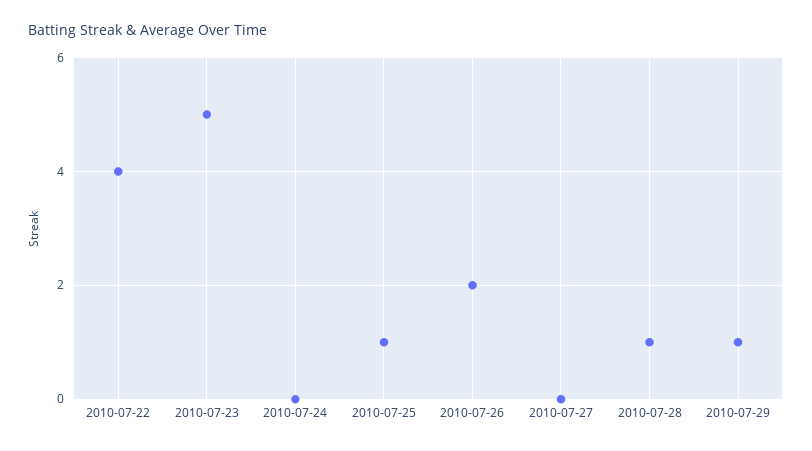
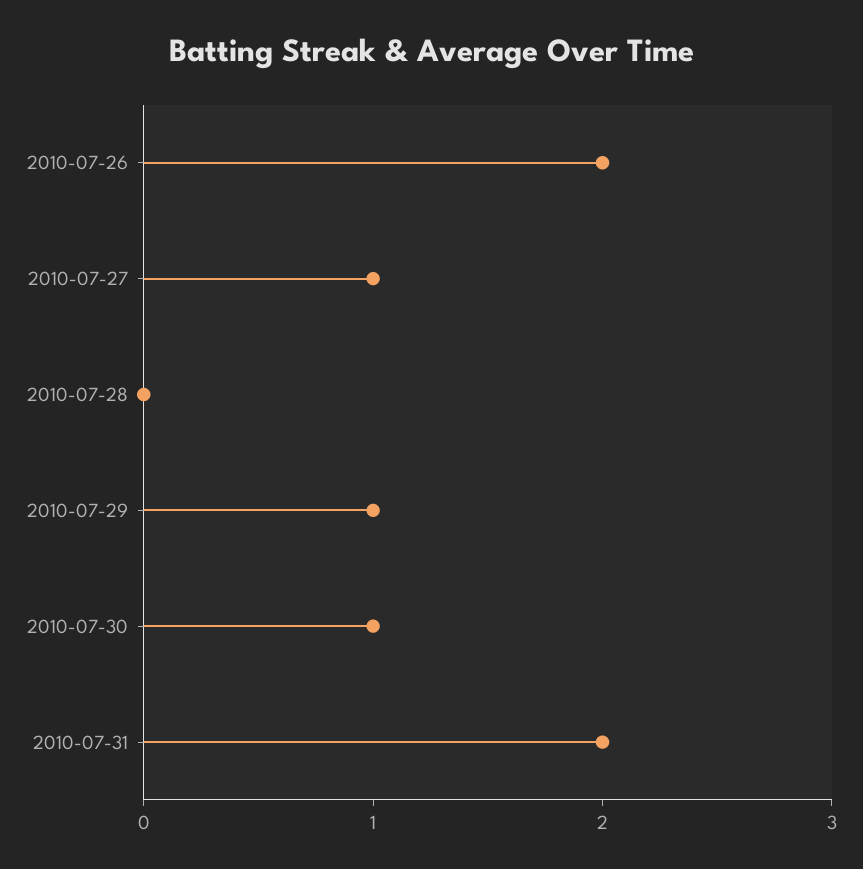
2010-07-22: 4 -> none
2010-07-23: 5 -> none
2010-07-24: 0 -> none
2010-07-25: 1 -> none
2010-07-27: 0 -> 1
2010-07-28: 1 -> 0
2010-07-30: none -> 1
2010-07-31: none -> 2

